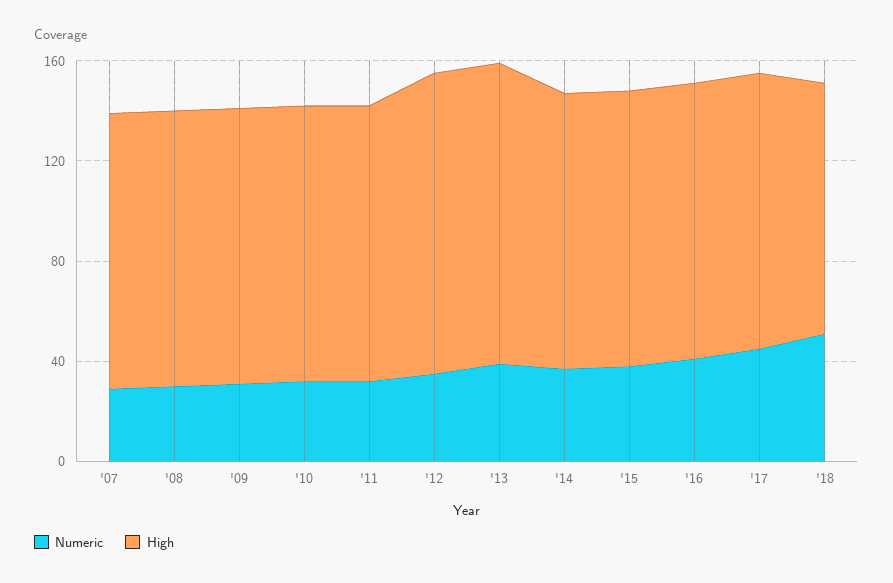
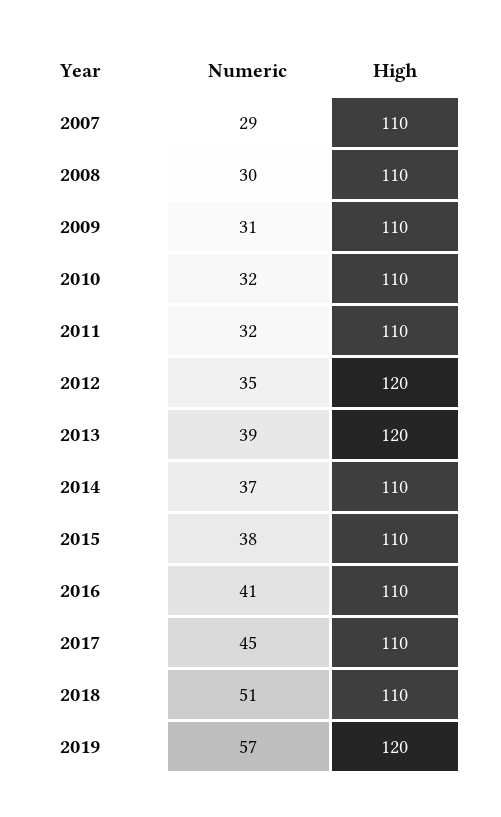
High, '18: 100 -> 110
Numeric, 2019: none -> 57
High, 2019: none -> 120

